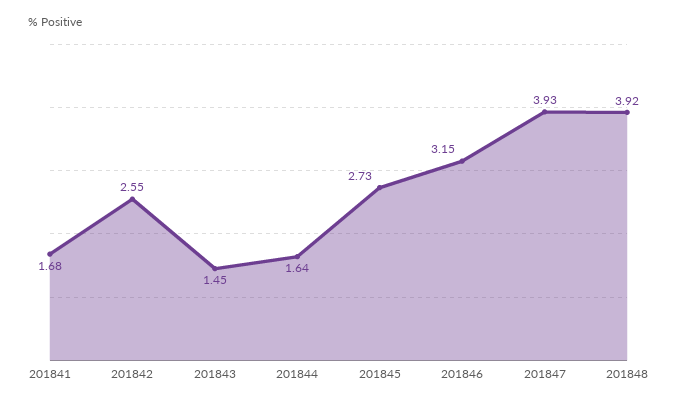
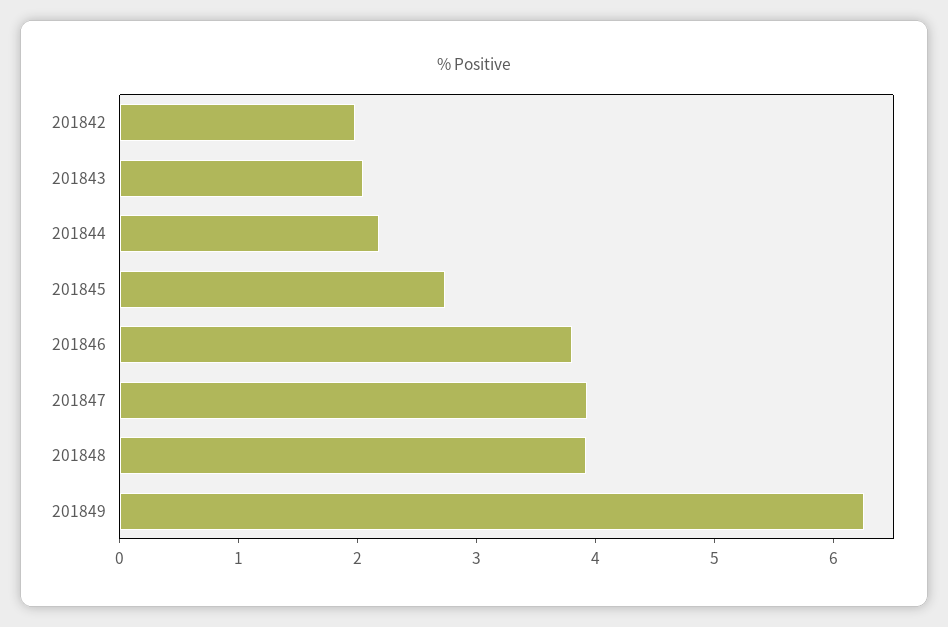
201841: 1.68 -> none
201842: 2.55 -> 2
201843: 1.45 -> 2
201844: 1.64 -> 2.2
201846: 3.15 -> 3.8
201849: none -> 6.2

